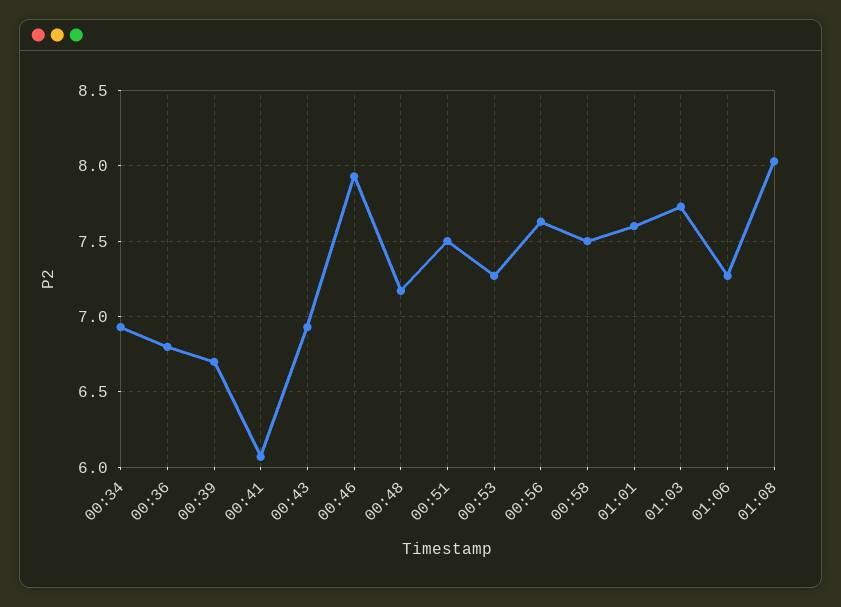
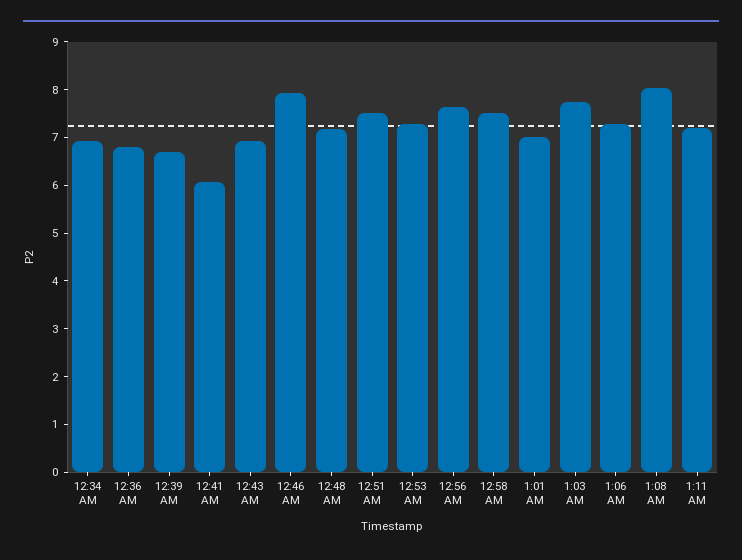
01:01: 7.6 -> 7
1:11 AM: none -> 7.2

